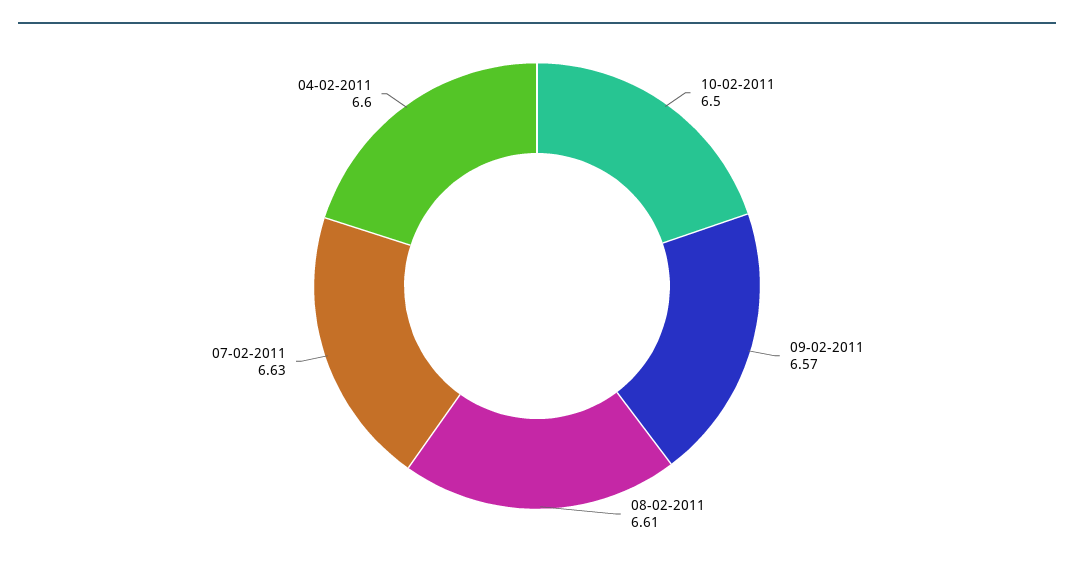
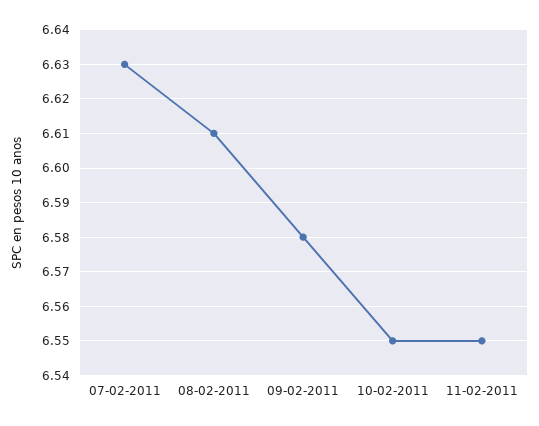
10-02-2011: 6.5 -> 6.55
09-02-2011: 6.57 -> 6.58
04-02-2011: 6.6 -> none
11-02-2011: none -> 6.55

